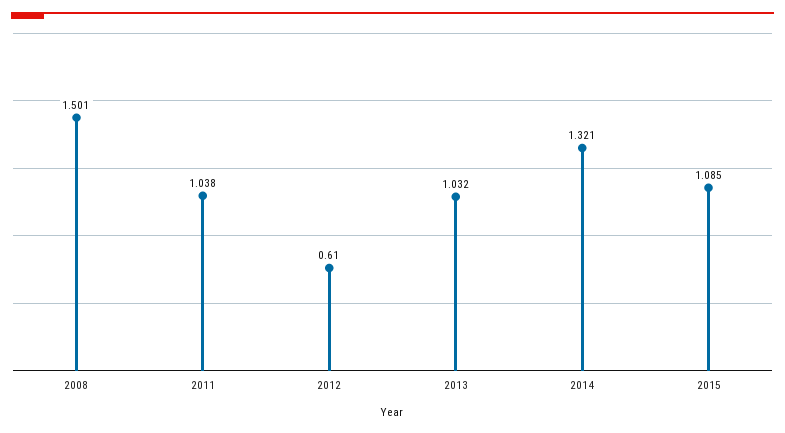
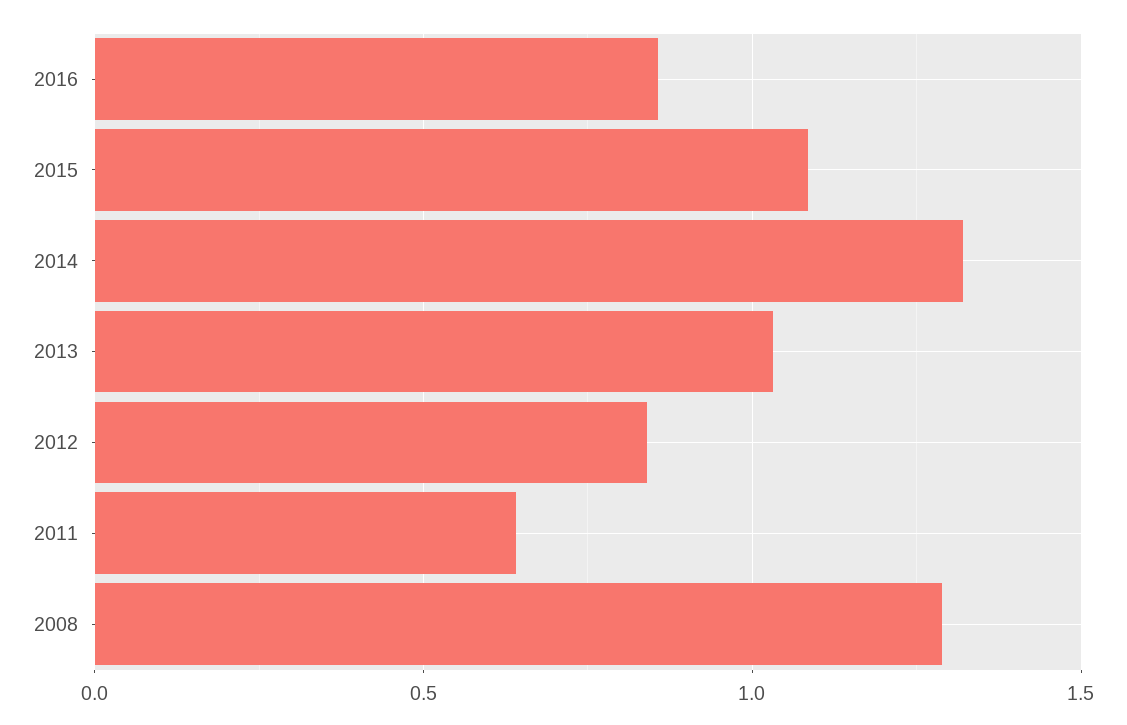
2008: 1.501 -> 1.3
2011: 1.038 -> 0.65
2012: 0.61 -> 0.85
2016: none -> 0.85

